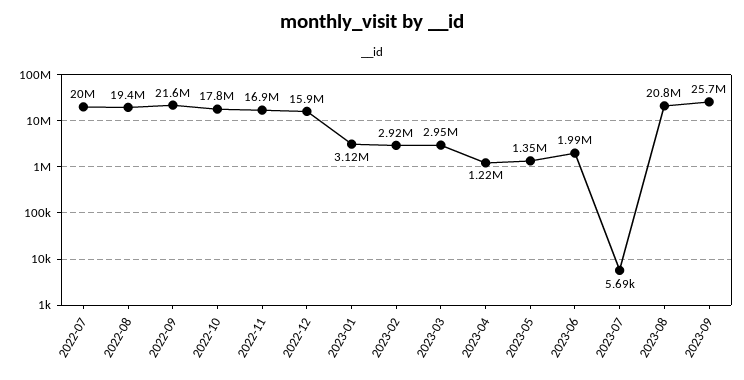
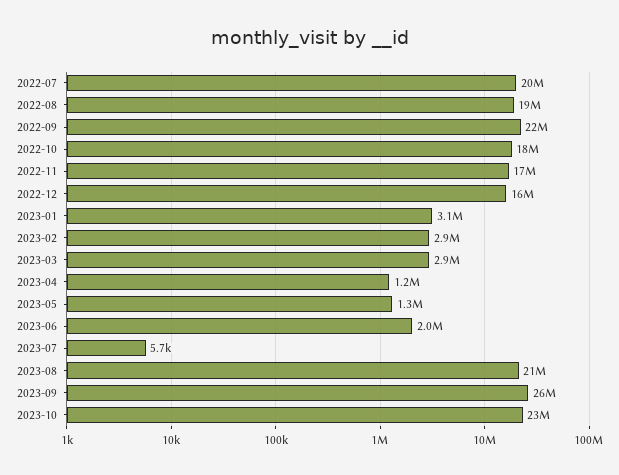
2023-10: none -> 23000000

